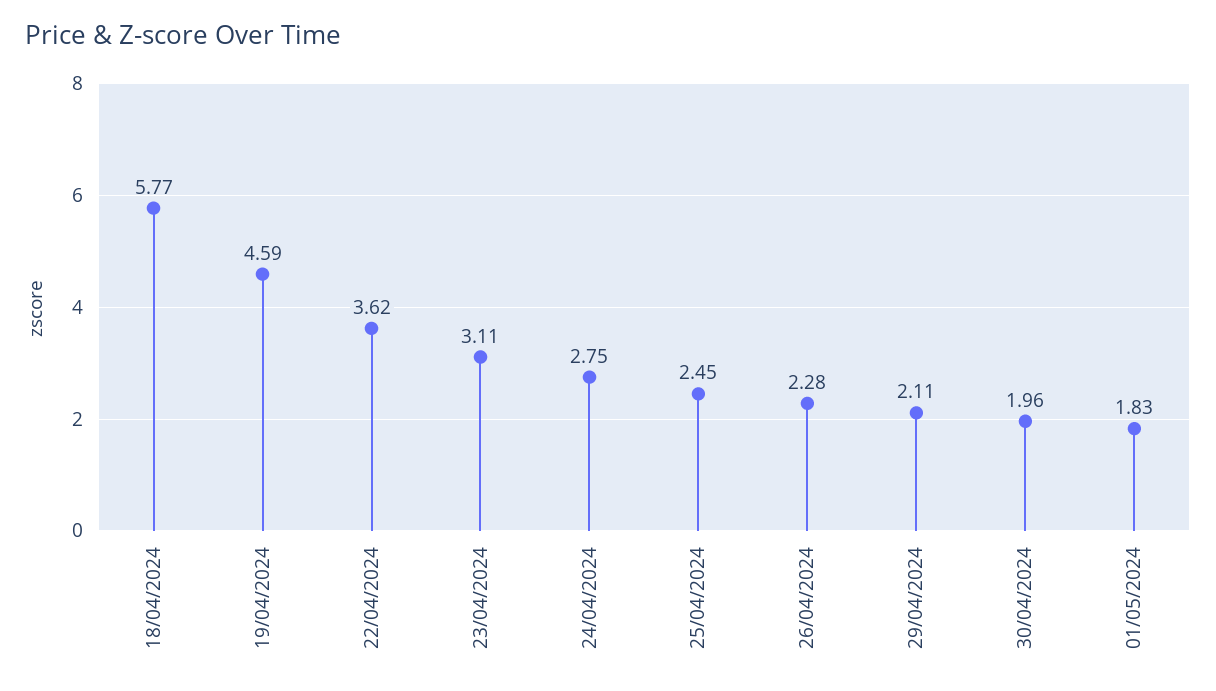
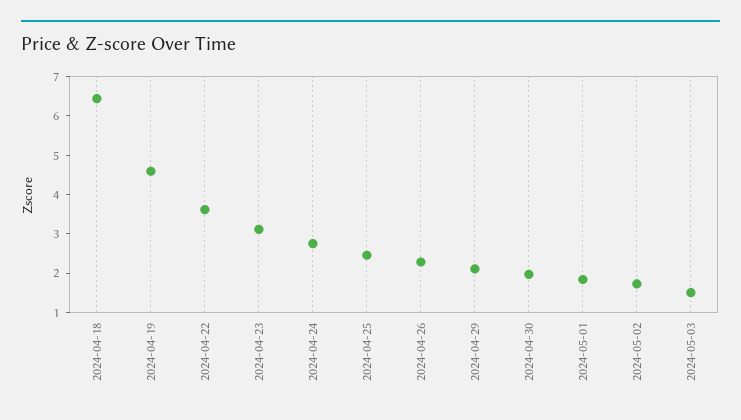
18/04/2024: 5.77 -> 6.5
2024-05-02: none -> 1.75
2024-05-03: none -> 1.5

